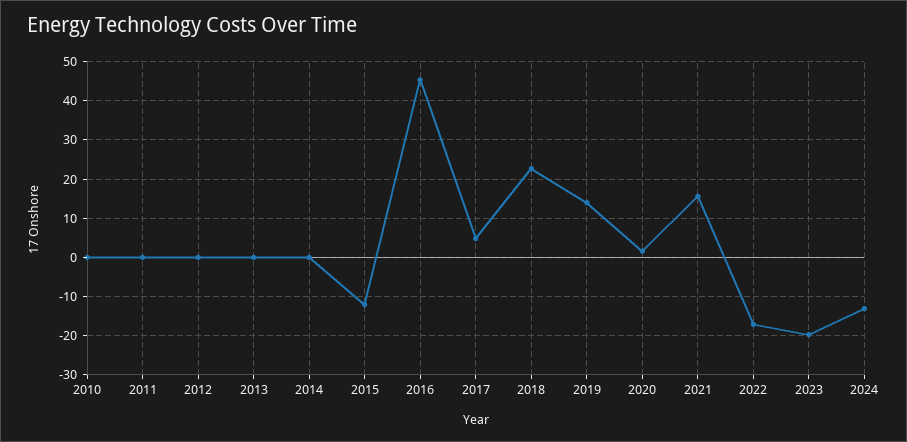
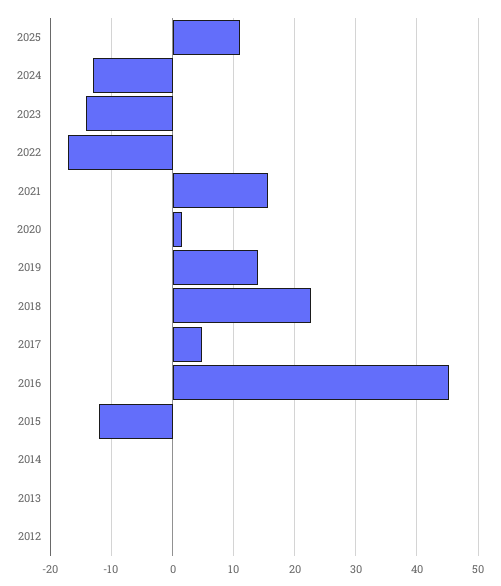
2010: 0 -> none
2011: 0 -> none
2023: -20 -> -14
2025: none -> 11

